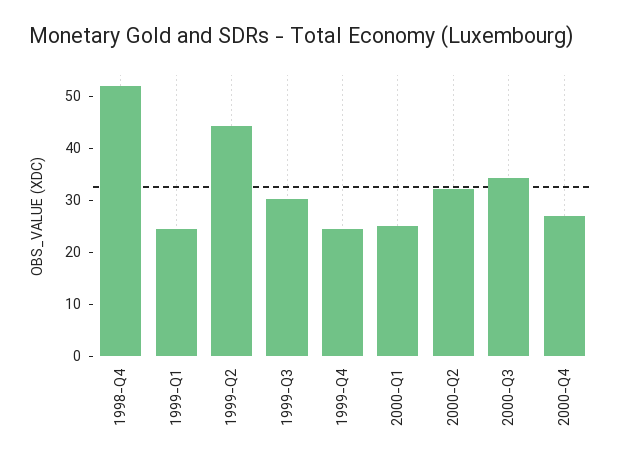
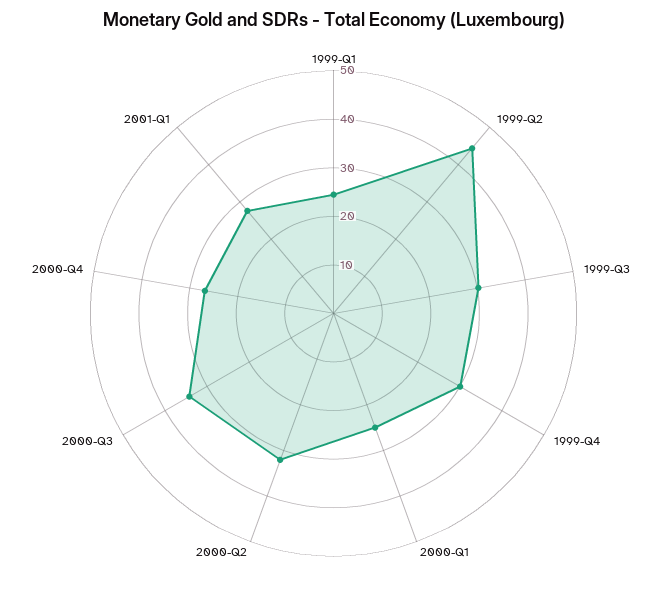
1998-Q4: 52 -> none
1999-Q4: 24 -> 30
2001-Q1: none -> 28

